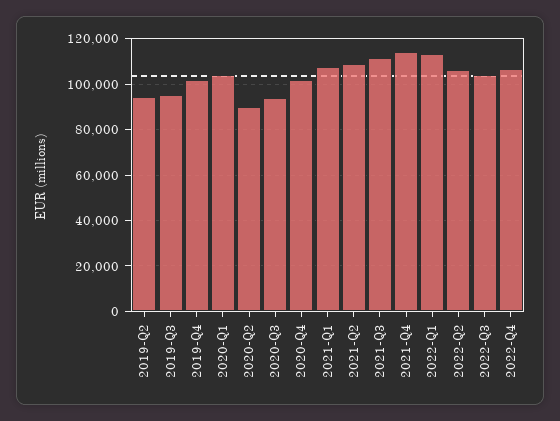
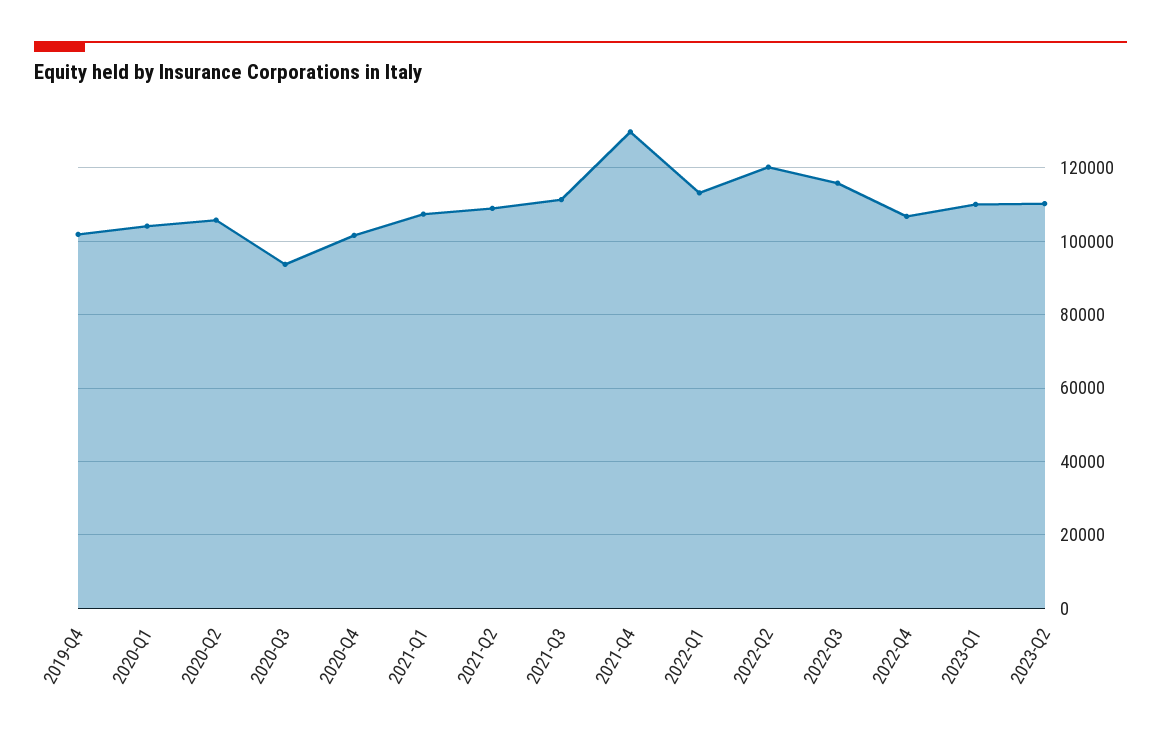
2019-Q2: 95000 -> none
2019-Q3: 95000 -> none
2020-Q2: 90000 -> 106000
2021-Q4: 115000 -> 130000
2022-Q2: 105000 -> 120000
2022-Q3: 105000 -> 116000
2023-Q1: none -> 110000
2023-Q2: none -> 110000

